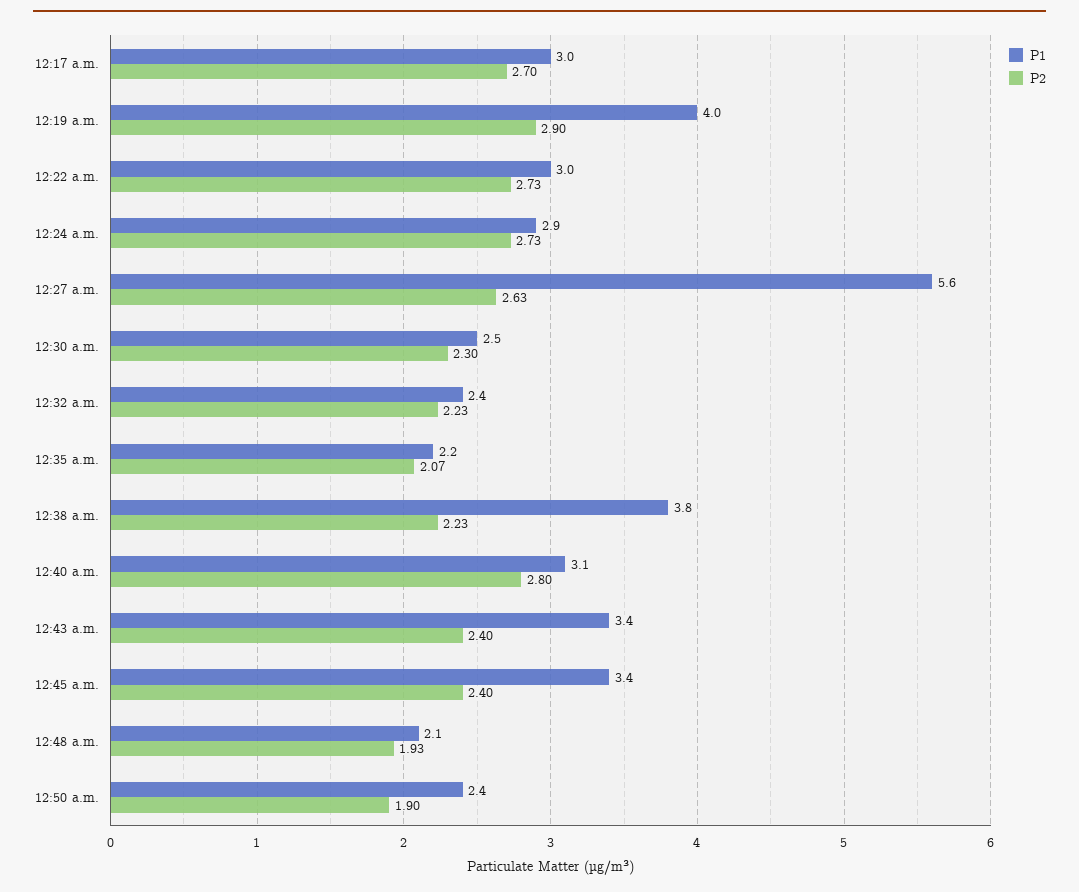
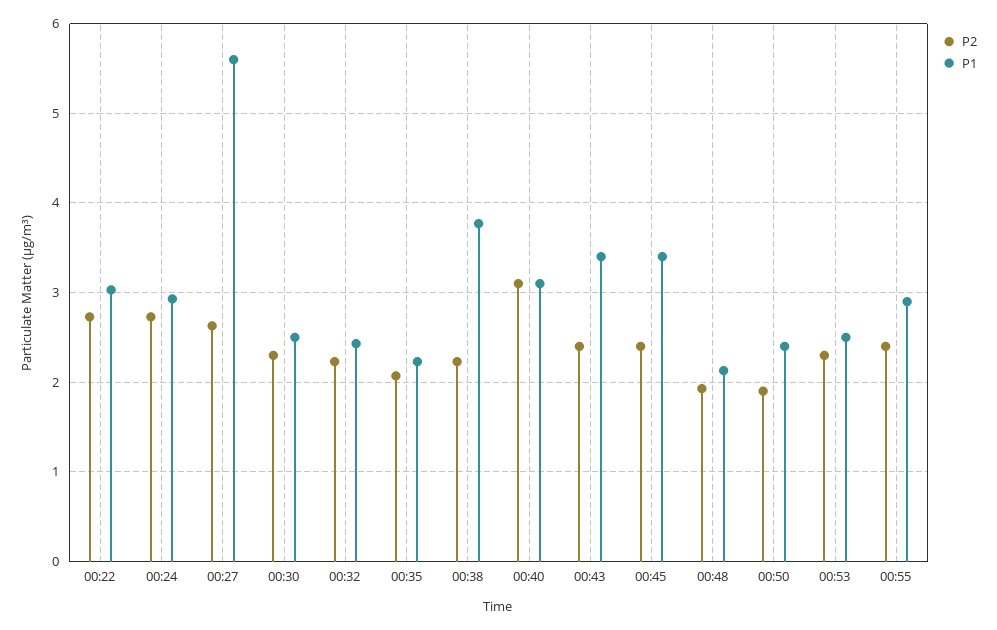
P1, 12:17 a.m.: 3 -> none
P2, 12:17 a.m.: 2.7 -> none
P1, 12:19 a.m.: 4 -> none
P2, 12:19 a.m.: 2.9 -> none
P2, 12:40 a.m.: 2.8 -> 3.1
P2, 00:53: none -> 2.3
P1, 00:53: none -> 2.5
P2, 00:55: none -> 2.4
P1, 00:55: none -> 2.9

